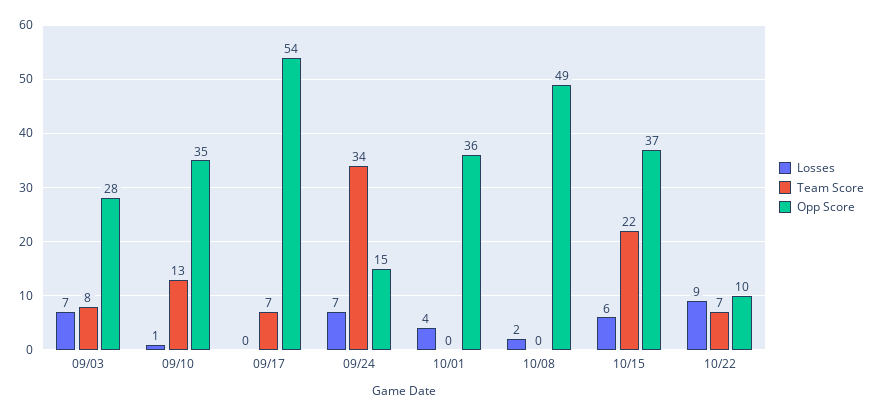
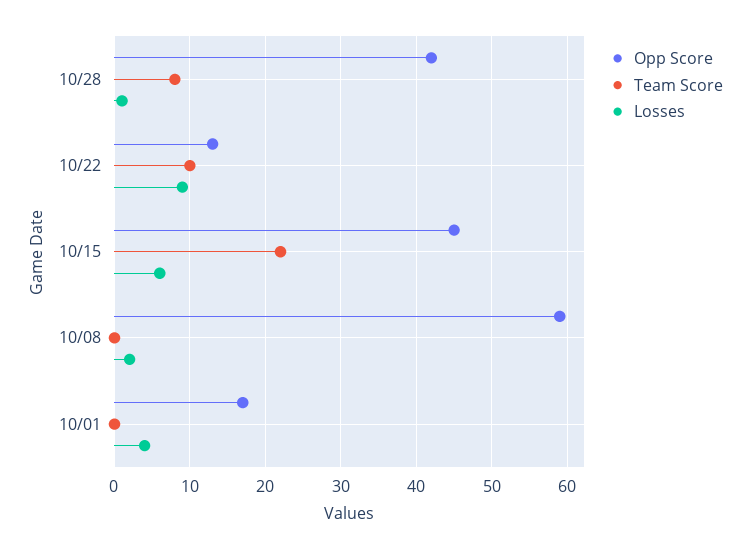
Losses, 09/03: 7 -> none
Team Score, 09/03: 8 -> none
Opp Score, 09/03: 28 -> none
Losses, 09/10: 1 -> none
Team Score, 09/10: 13 -> none
Opp Score, 09/10: 35 -> none
Losses, 09/17: 0 -> none
Team Score, 09/17: 7 -> none
Opp Score, 09/17: 54 -> none
Losses, 09/24: 7 -> none
Team Score, 09/24: 34 -> none
Opp Score, 09/24: 15 -> none
Opp Score, 10/01: 36 -> 17
Opp Score, 10/08: 49 -> 59
Opp Score, 10/15: 37 -> 45
Team Score, 10/22: 7 -> 10
Opp Score, 10/22: 10 -> 13
Opp Score, 10/28: none -> 42
Team Score, 10/28: none -> 8
Losses, 10/28: none -> 1

